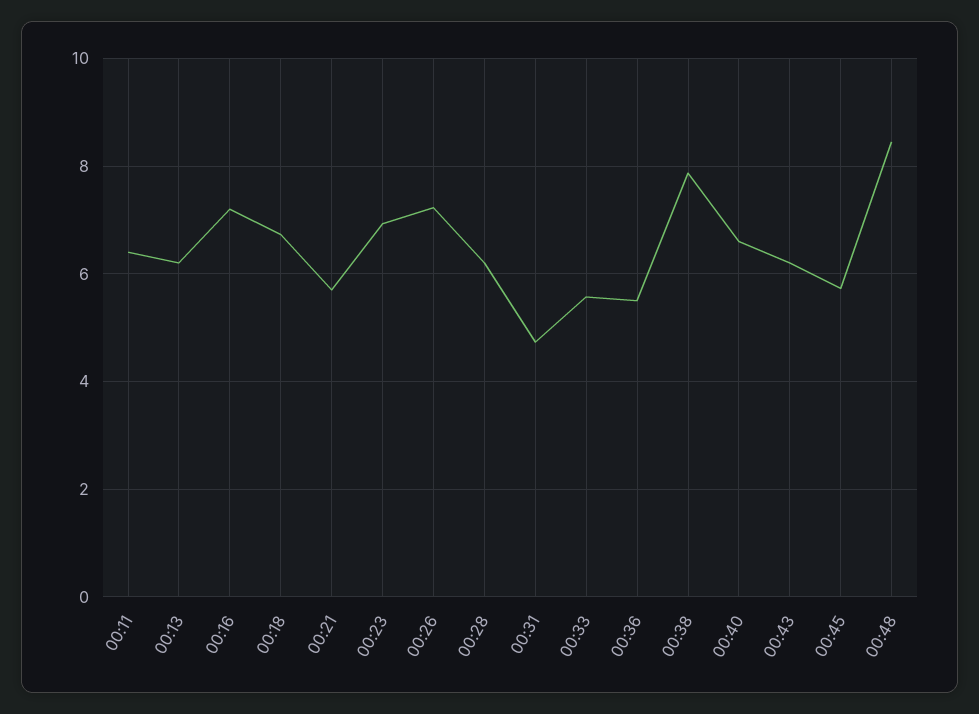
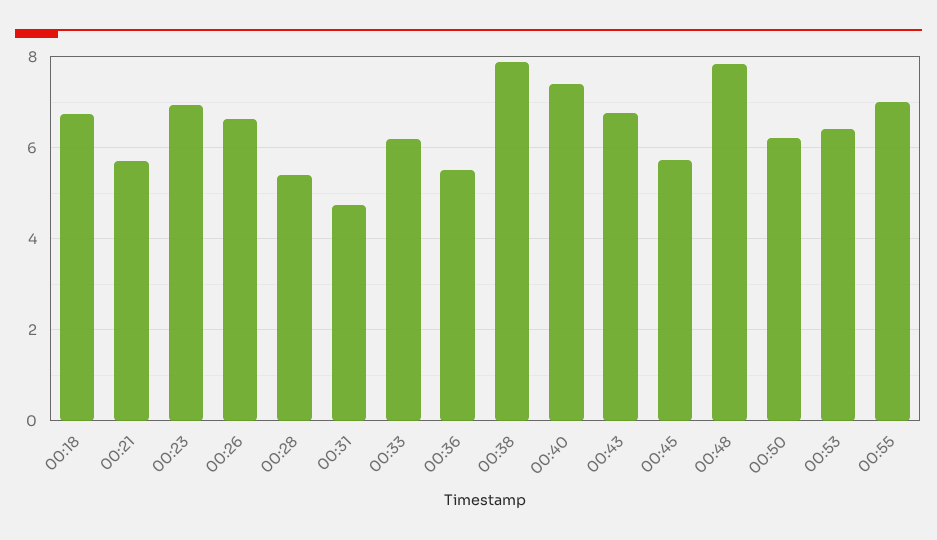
00:11: 6.4 -> none
00:13: 6.2 -> none
00:16: 7.2 -> none
00:26: 7.2 -> 6.6
00:28: 6.2 -> 5.4
00:33: 5.6 -> 6.2
00:40: 6.6 -> 7.4
00:43: 6.2 -> 6.8
00:48: 8.4 -> 7.8
00:50: none -> 6.2
00:53: none -> 6.4
00:55: none -> 7

